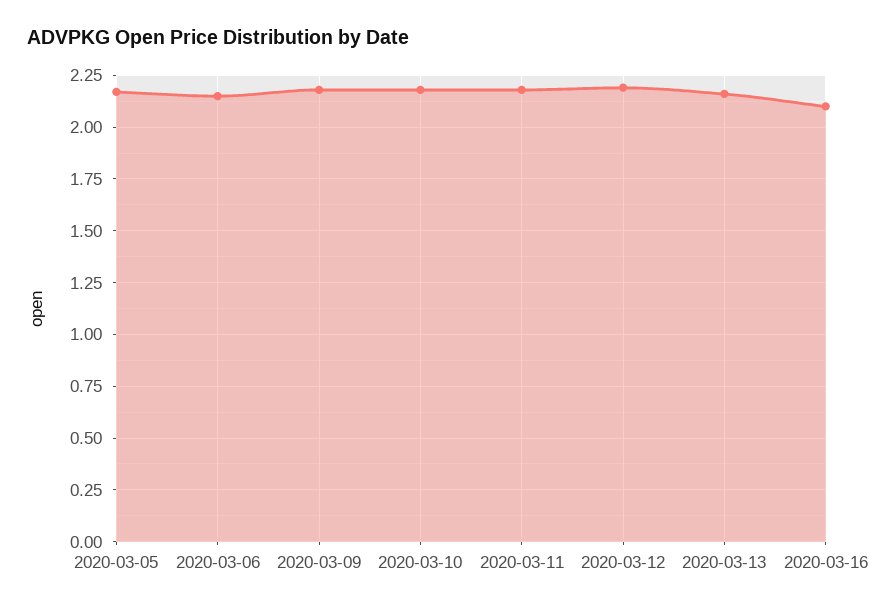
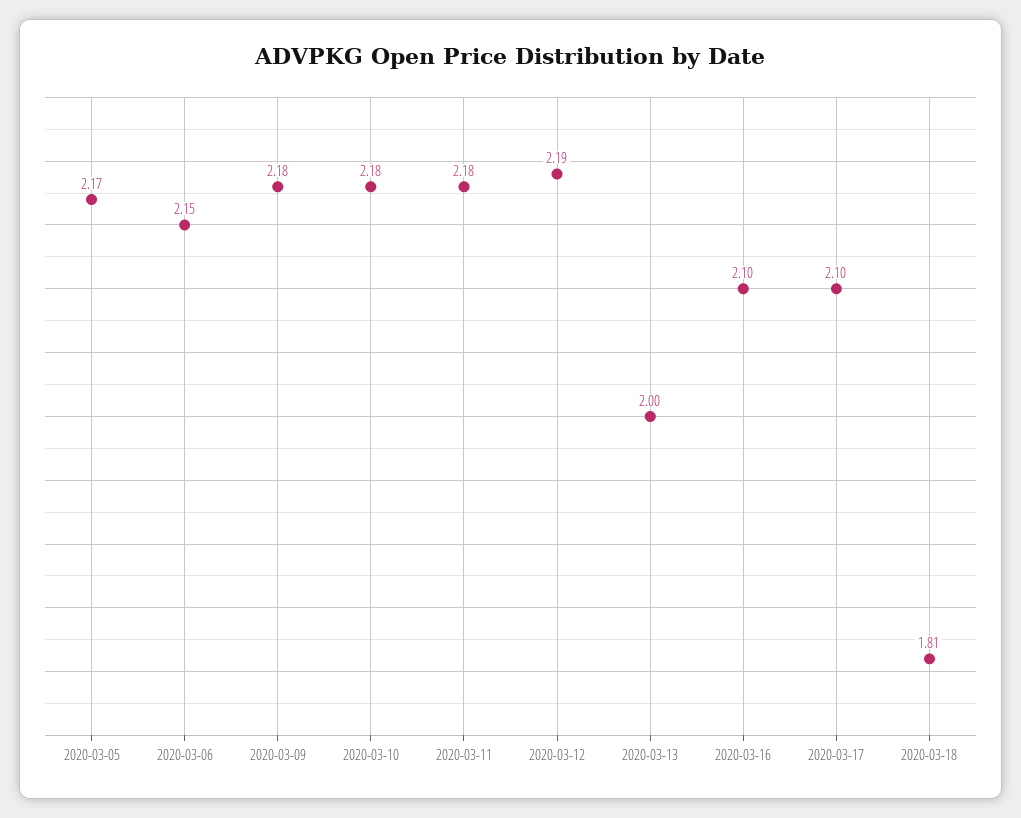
2020-03-13: 2.15 -> 2
2020-03-17: none -> 2.1
2020-03-18: none -> 1.81

